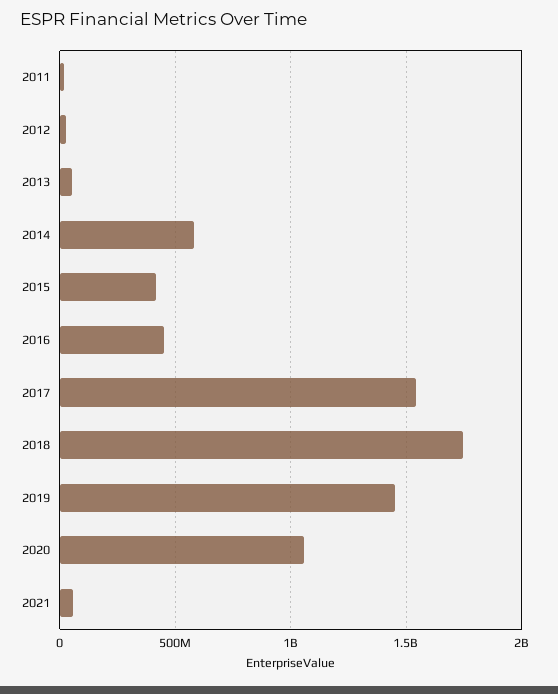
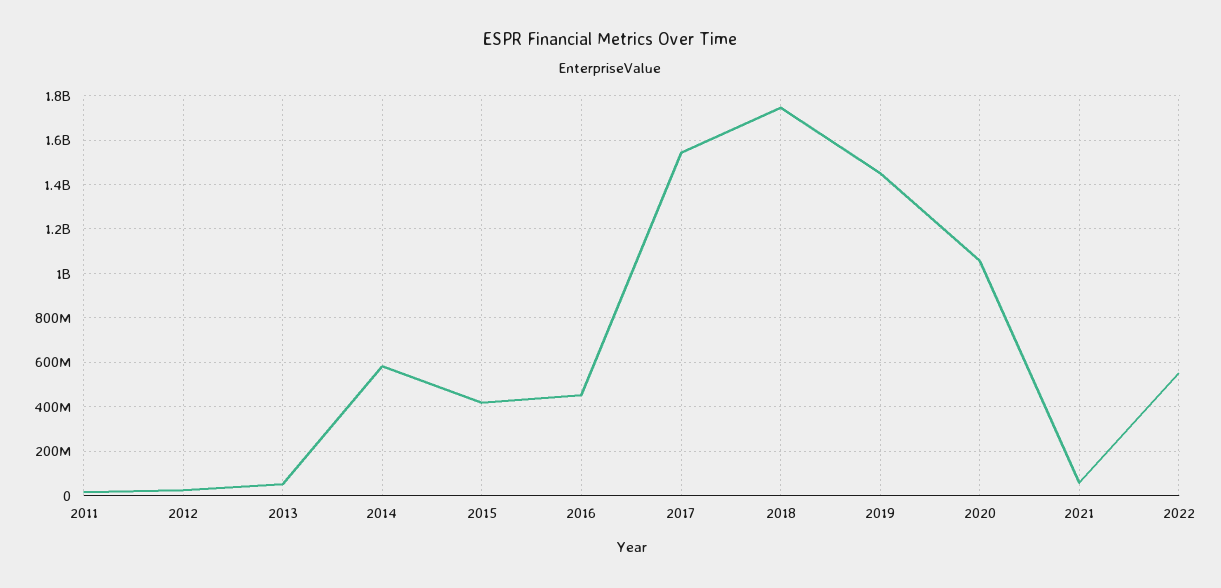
2022: none -> 550000000

